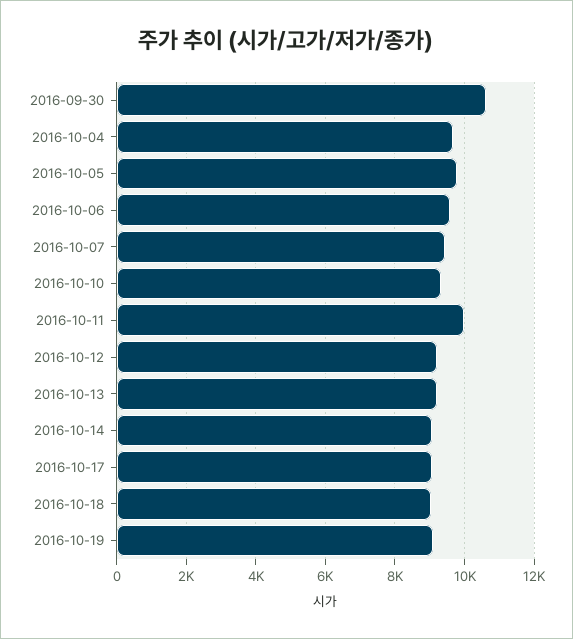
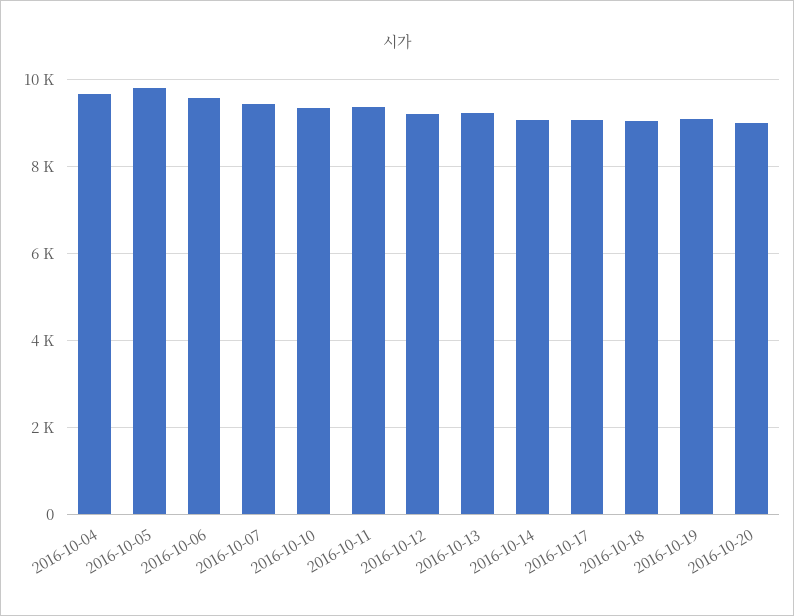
2016-09-30: 10600 -> none
2016-10-11: 10000 -> 9400
2016-10-20: none -> 9000

